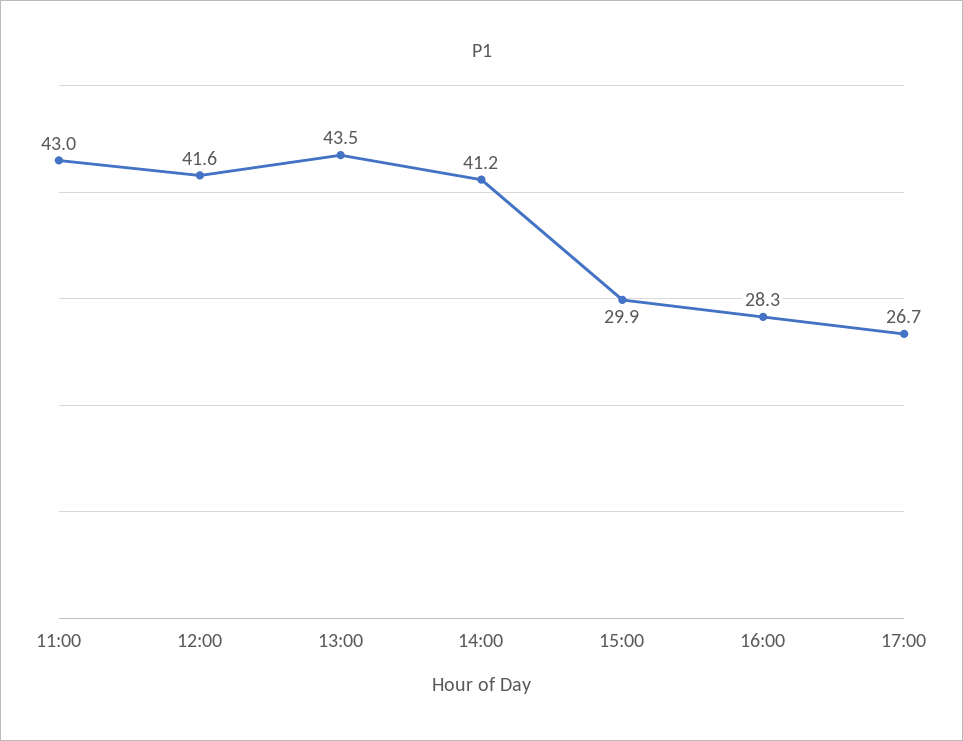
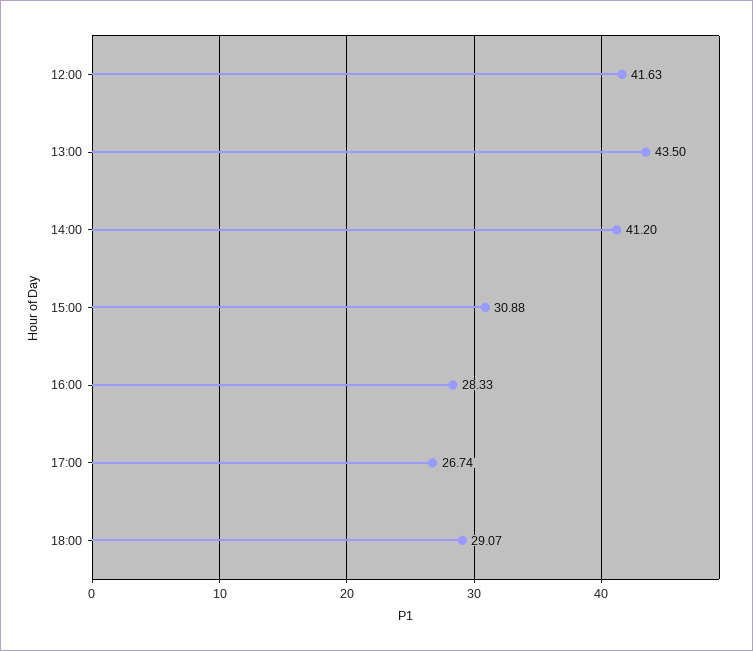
11:00: 43 -> none
15:00: 29.9 -> 30.88
18:00: none -> 29.07

